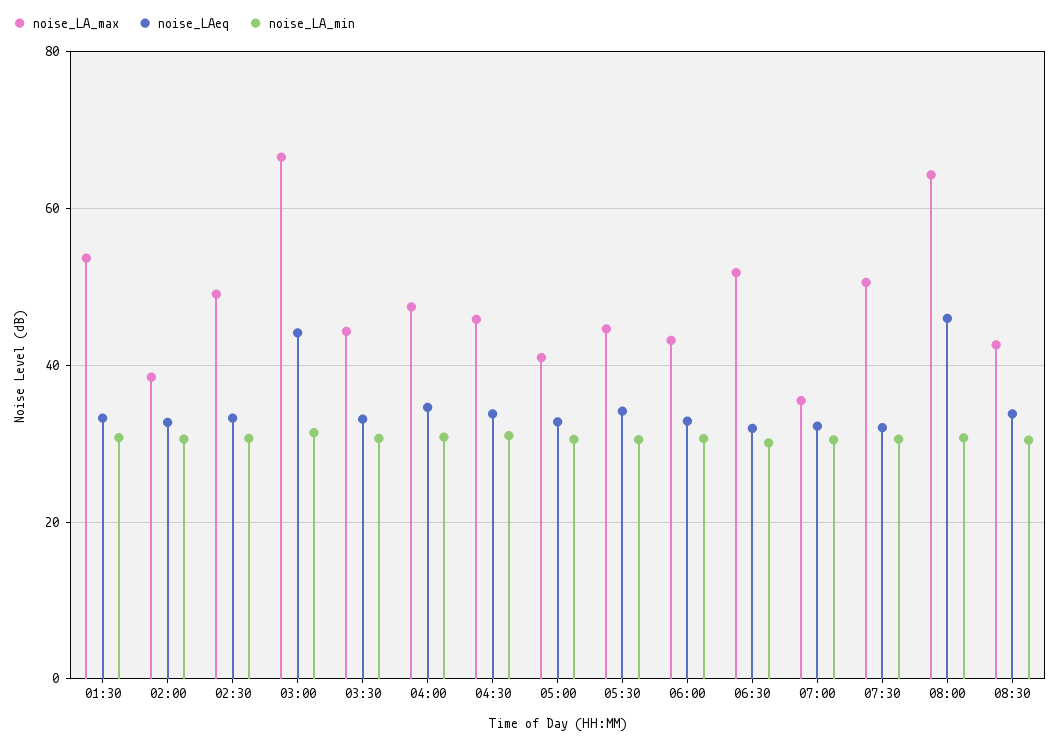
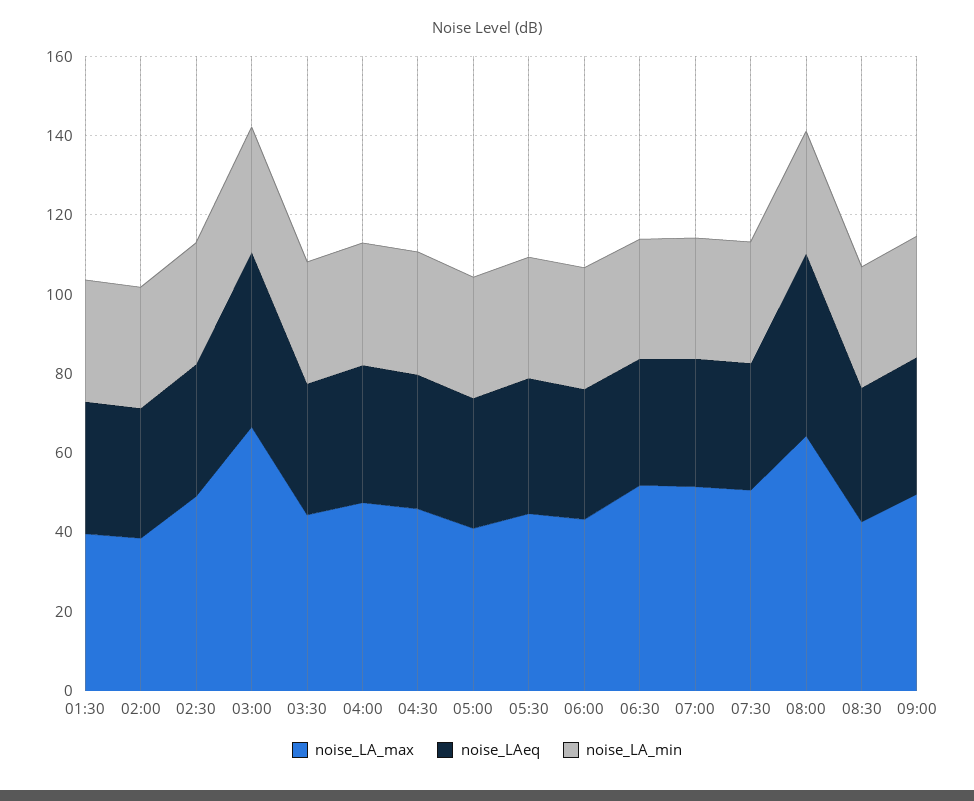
noise_LA_max, 01:30: 54 -> 40
noise_LA_max, 07:00: 36 -> 50
noise_LA_max, 09:00: none -> 50
noise_LAeq, 09:00: none -> 35
noise_LA_min, 09:00: none -> 30

